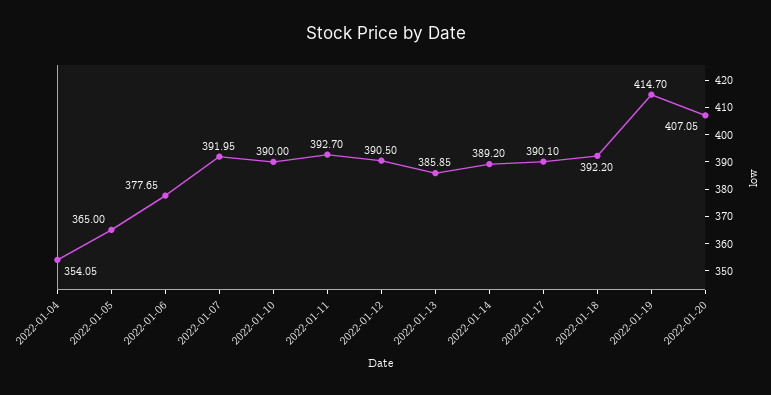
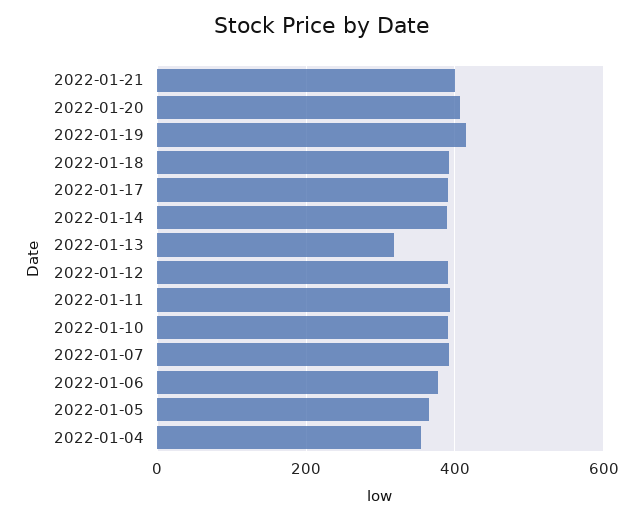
2022-01-13: 385.85 -> 320
2022-01-21: none -> 400

